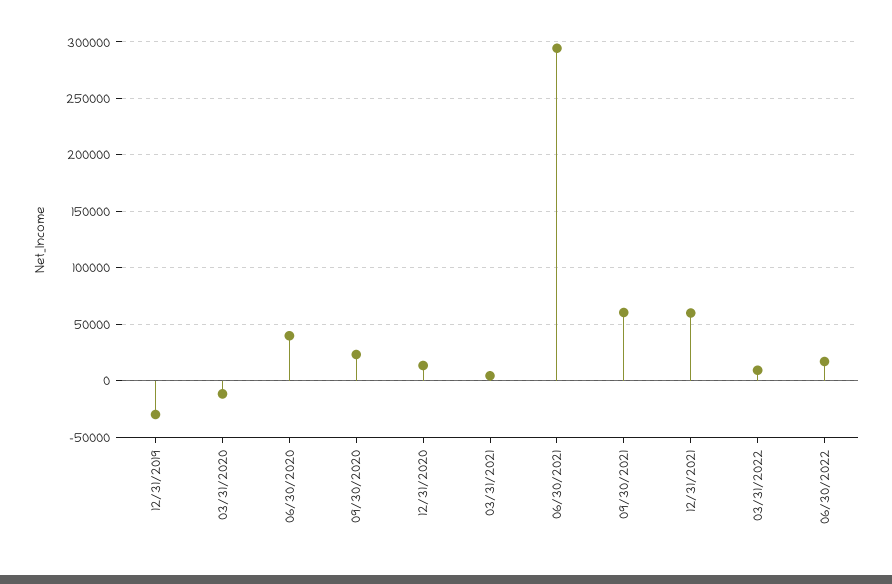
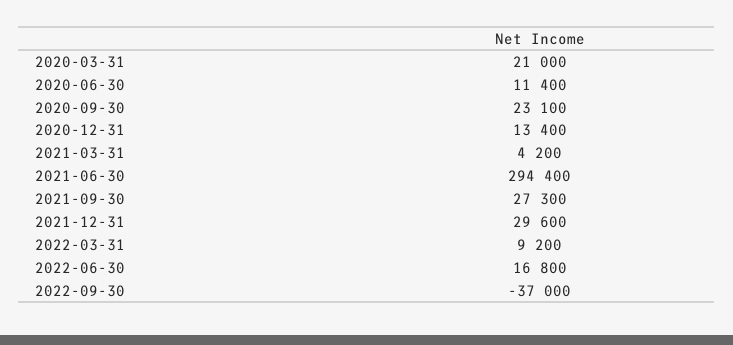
12/31/2019: -30000 -> none
03/31/2020: -10000 -> 21000
06/30/2020: 40000 -> 11400
09/30/2021: 60000 -> 27300
12/31/2021: 60000 -> 29600
2022-09-30: none -> -37000

